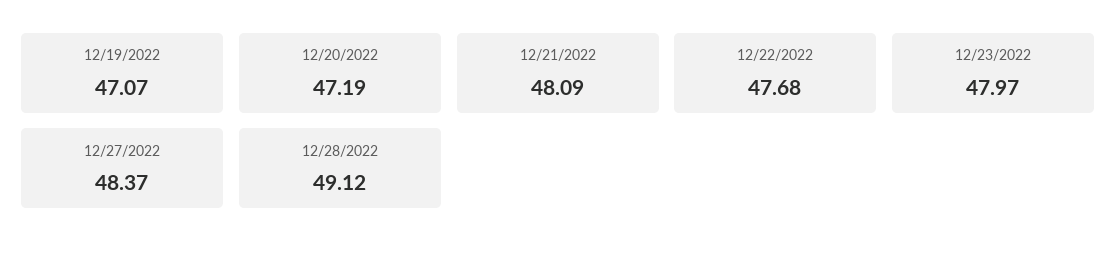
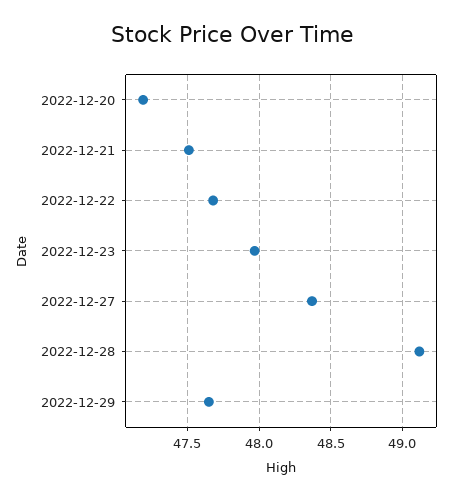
12/19/2022: 47.07 -> none
12/21/2022: 48.09 -> 47.5
2022-12-29: none -> 47.65

